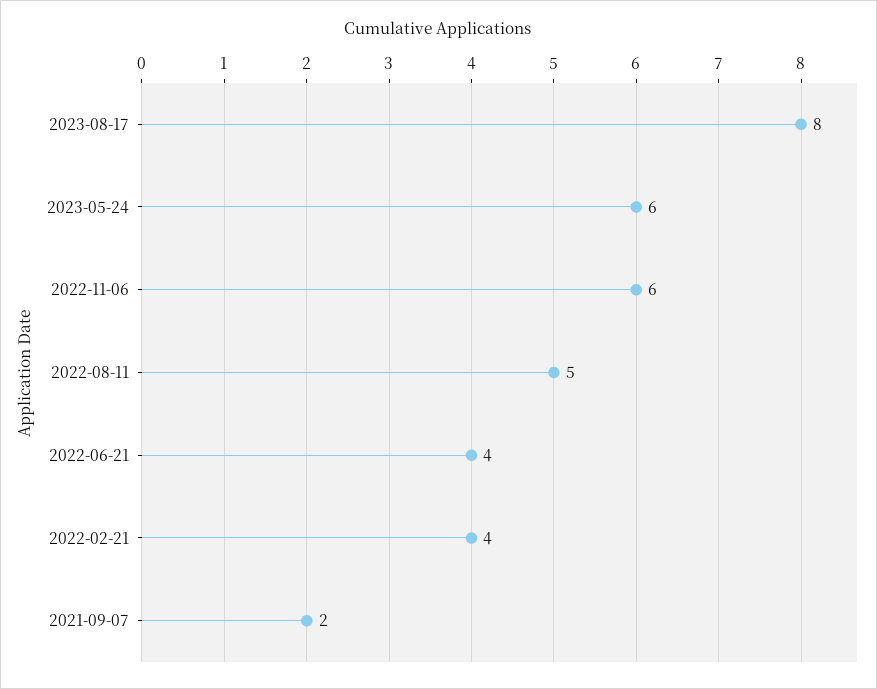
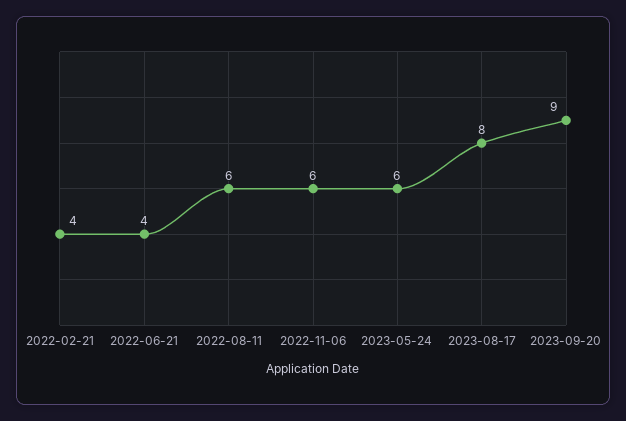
2022-08-11: 5 -> 6
2021-09-07: 2 -> none
2023-09-20: none -> 9

